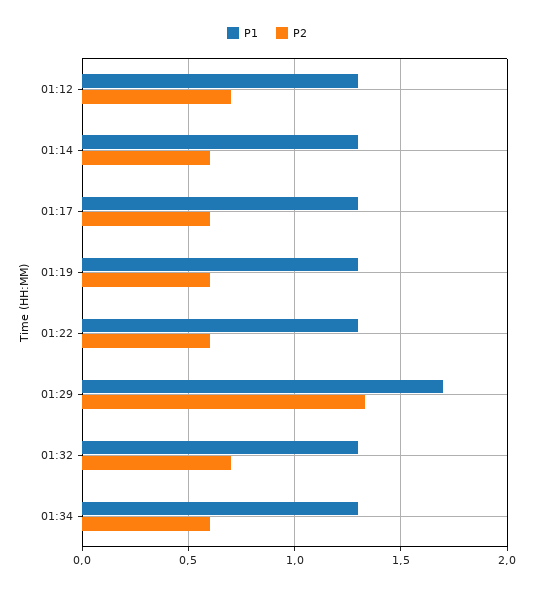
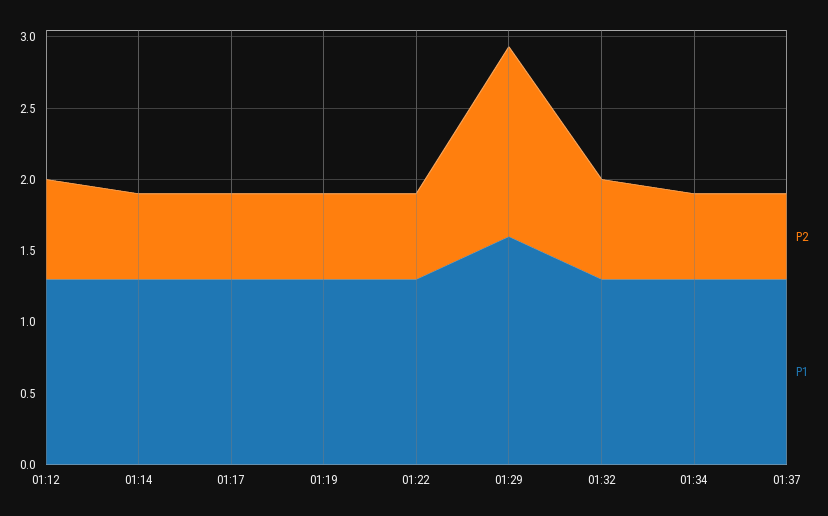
P1, 01:29: 1.7 -> 1.6
P2, 01:37: none -> 0.6
P1, 01:37: none -> 1.3

